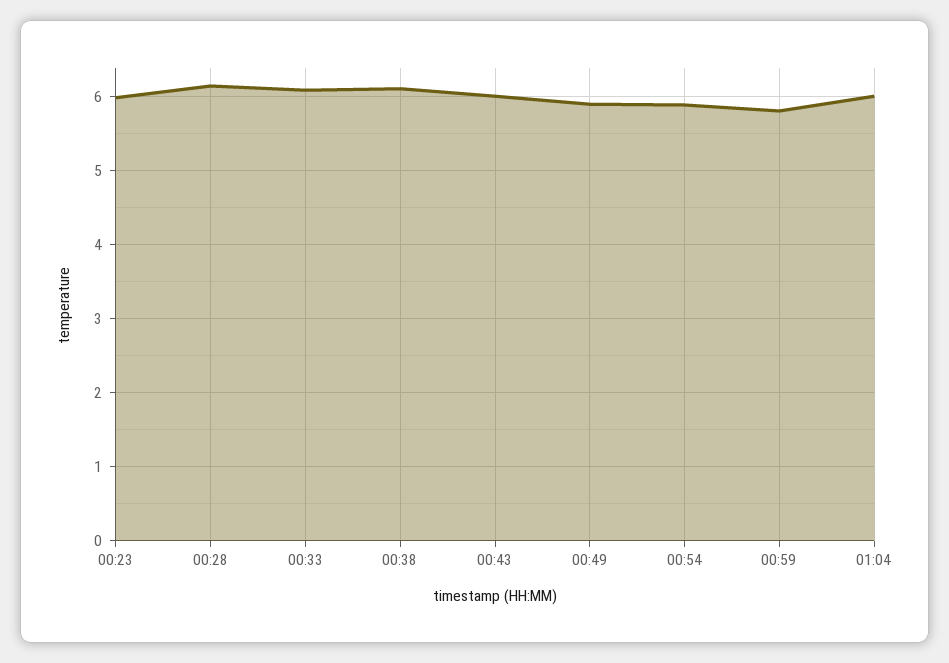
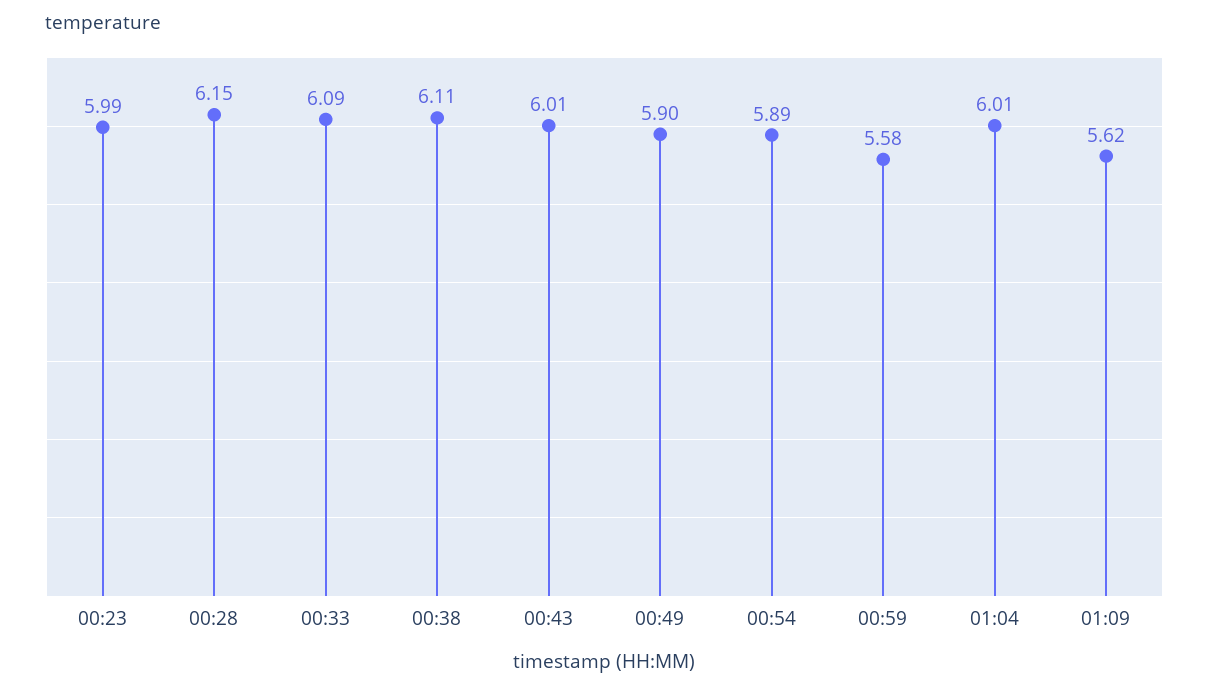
00:59: 5.8 -> 5.58
01:09: none -> 5.62

